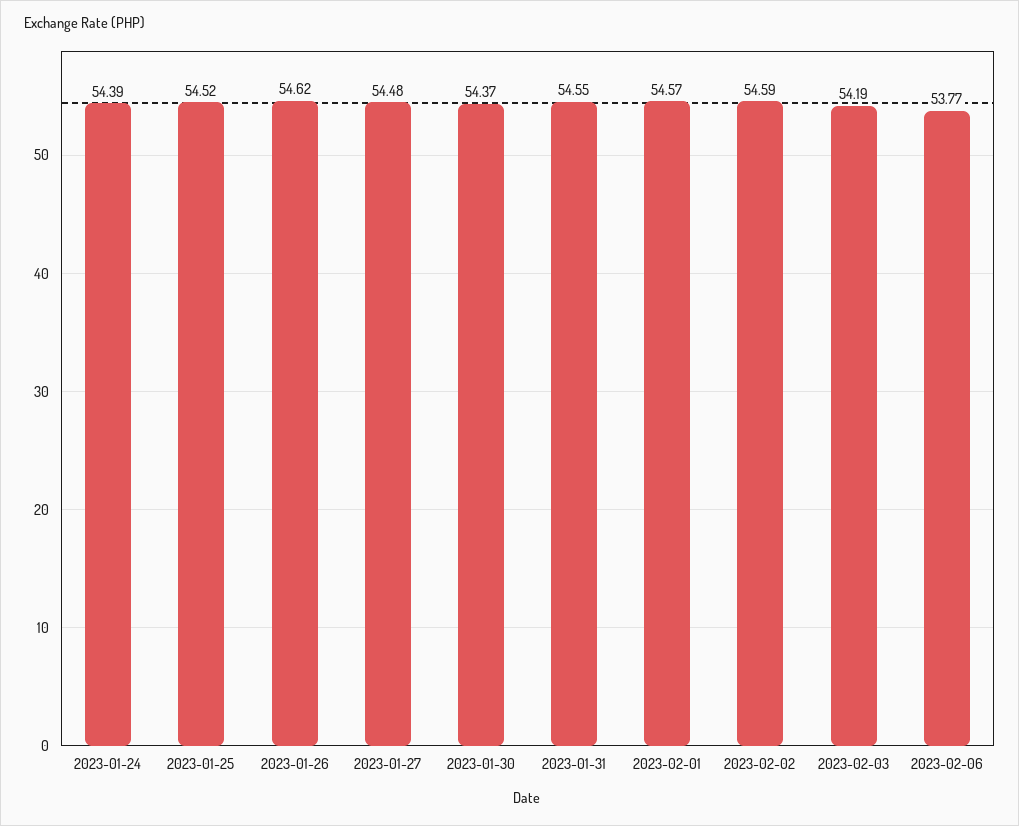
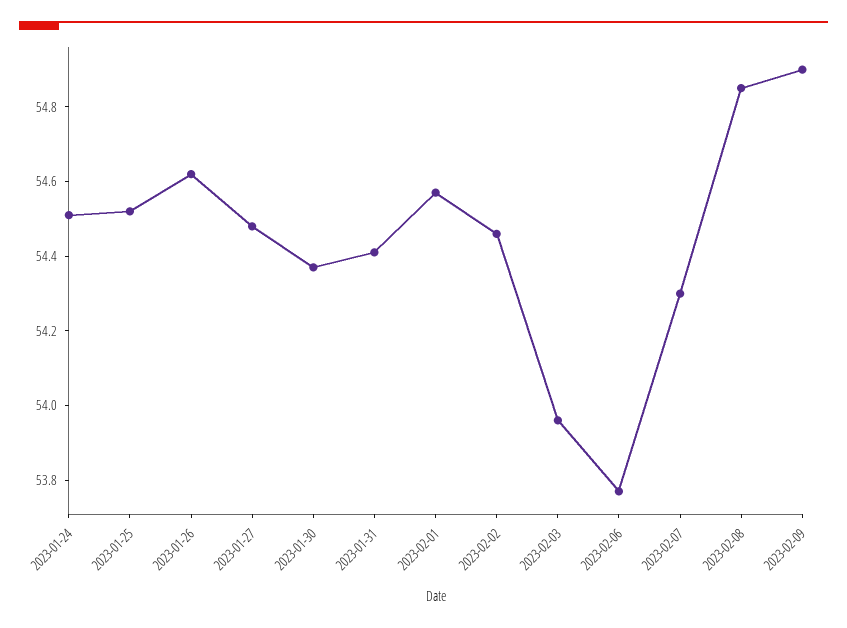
2023-01-24: 54.39 -> 54.5
2023-01-31: 54.55 -> 54.4
2023-02-02: 54.59 -> 54.45
2023-02-03: 54.19 -> 53.95
2023-02-07: none -> 54.3
2023-02-08: none -> 54.85
2023-02-09: none -> 54.9

